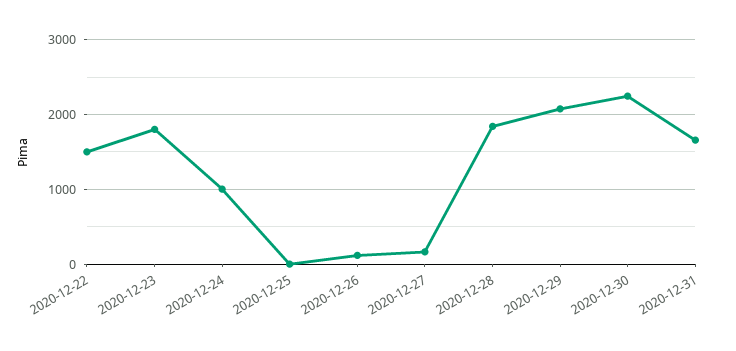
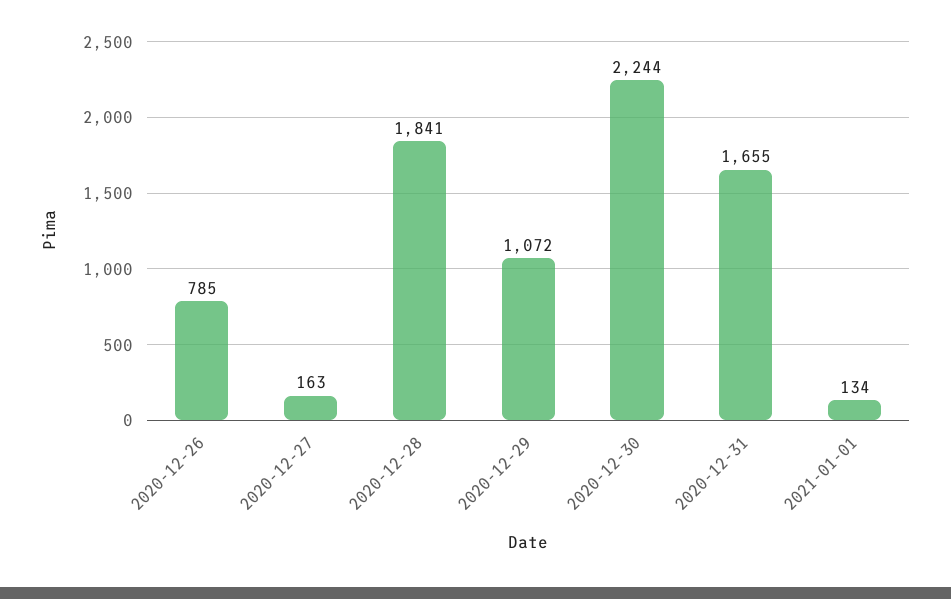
2020-12-22: 1500 -> none
2020-12-23: 1800 -> none
2020-12-24: 1000 -> none
2020-12-25: 0 -> none
2020-12-26: 100 -> 785
2020-12-29: 2100 -> 1072
2021-01-01: none -> 134

